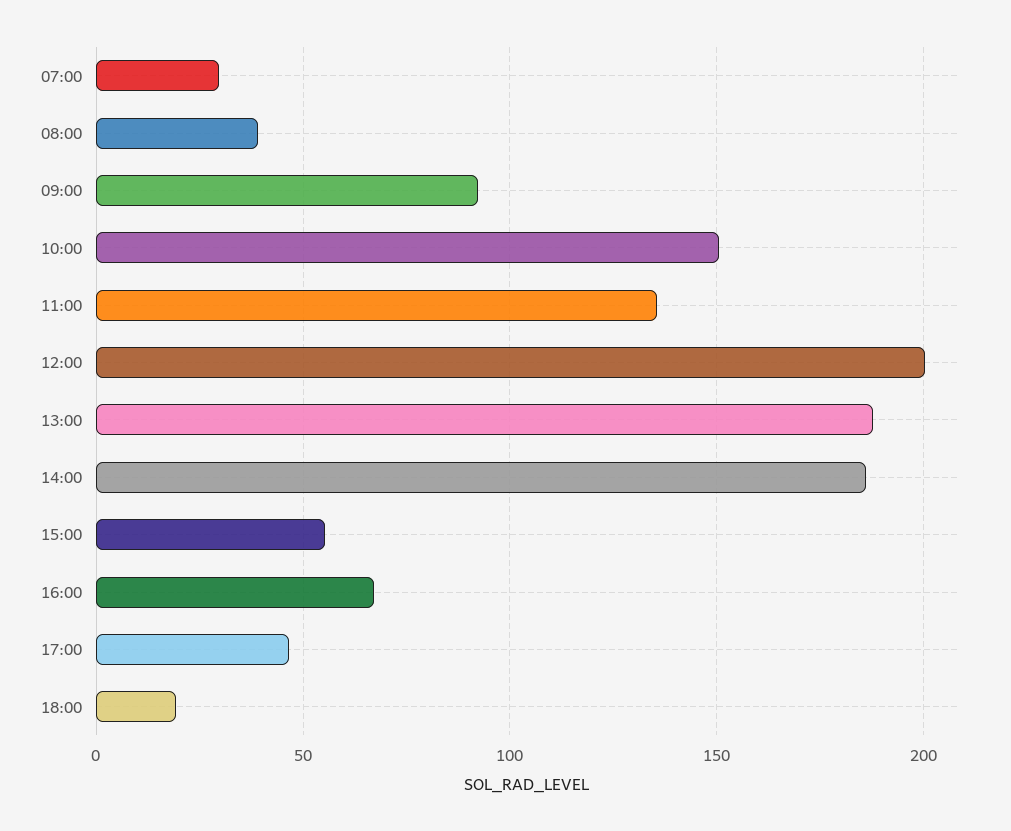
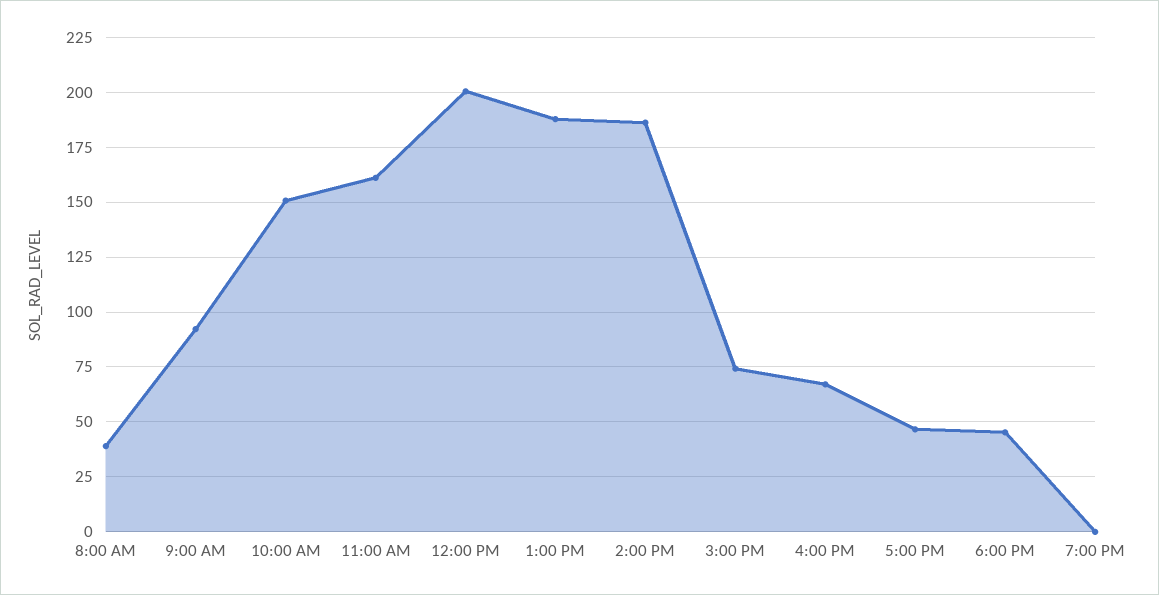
07:00: 30 -> none
11:00: 135 -> 160
15:00: 55 -> 75
18:00: 20 -> 45
7:00 PM: none -> 0

